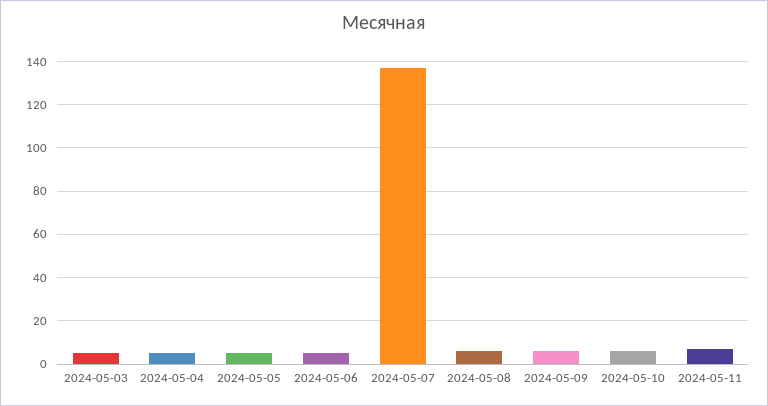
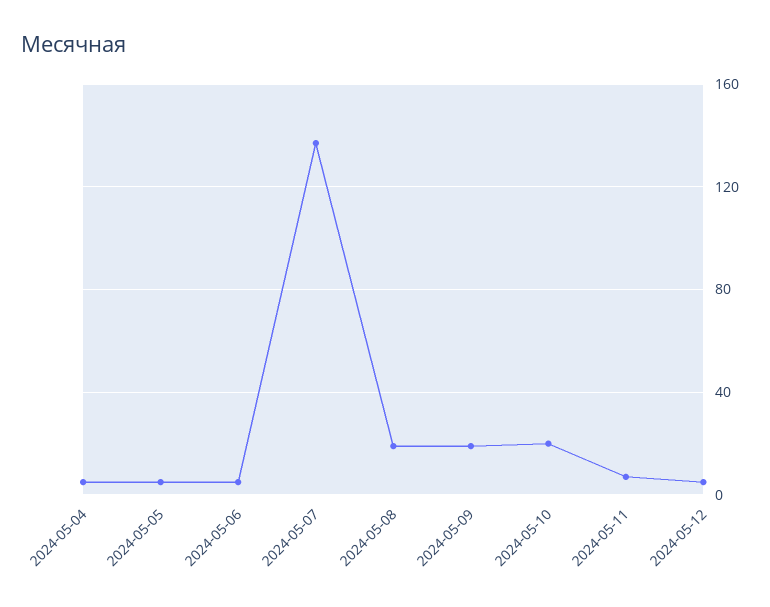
2024-05-03: 5 -> none
2024-05-08: 5 -> 20
2024-05-09: 5 -> 20
2024-05-10: 5 -> 20
2024-05-12: none -> 5

